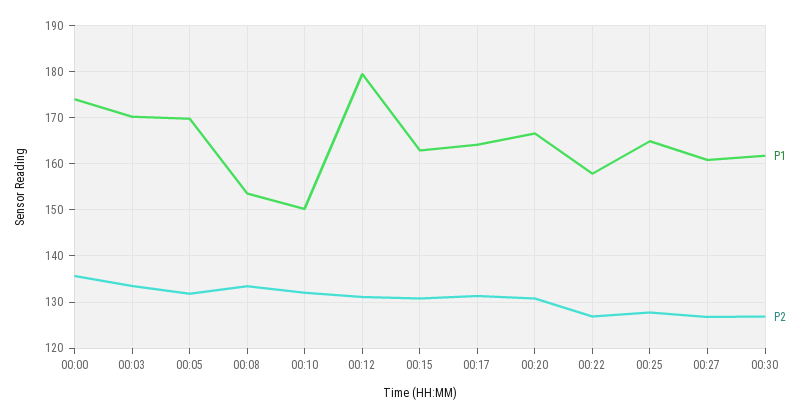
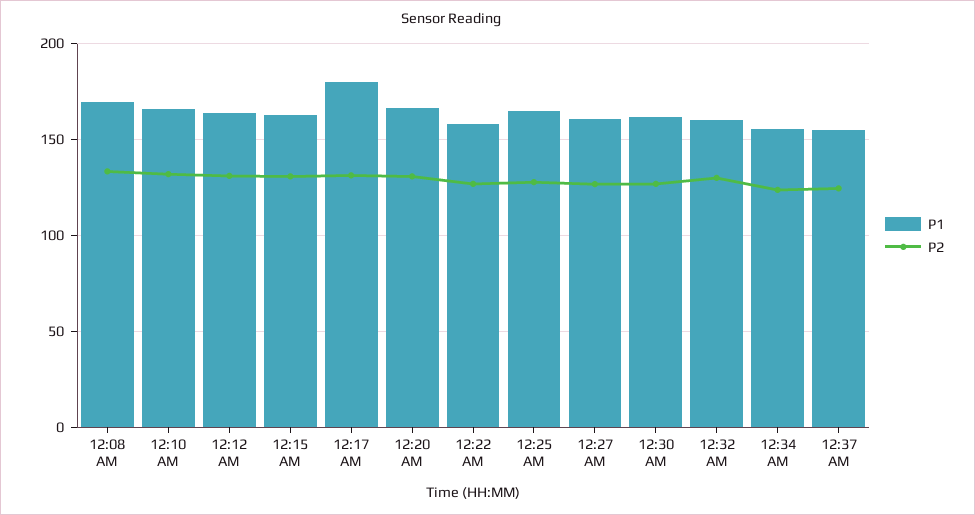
P1, 00:00: 174 -> none
P2, 00:00: 136 -> none
P1, 00:03: 170 -> none
P2, 00:03: 134 -> none
P1, 00:05: 170 -> none
P2, 00:05: 132 -> none
P1, 00:08: 154 -> 170
P1, 00:10: 150 -> 165
P1, 00:12: 180 -> 165
P1, 00:17: 164 -> 180
P1, 12:32 AM: none -> 160
P2, 12:32 AM: none -> 130
P1, 12:34 AM: none -> 155
P2, 12:34 AM: none -> 125
P1, 12:37 AM: none -> 155
P2, 12:37 AM: none -> 125

